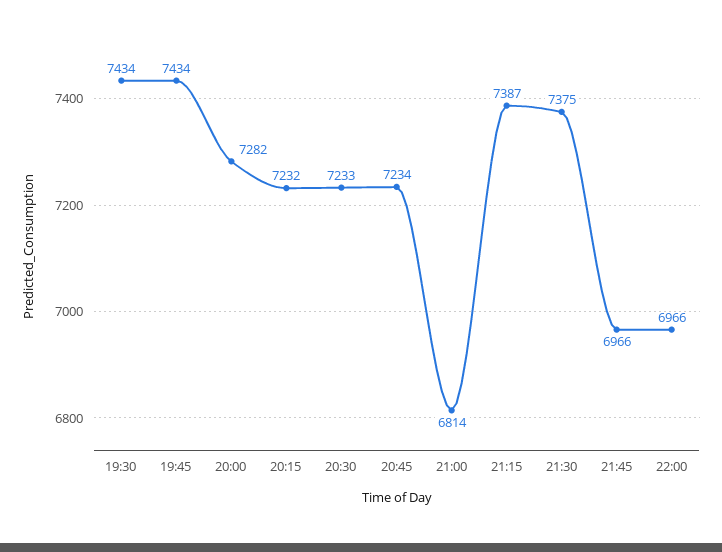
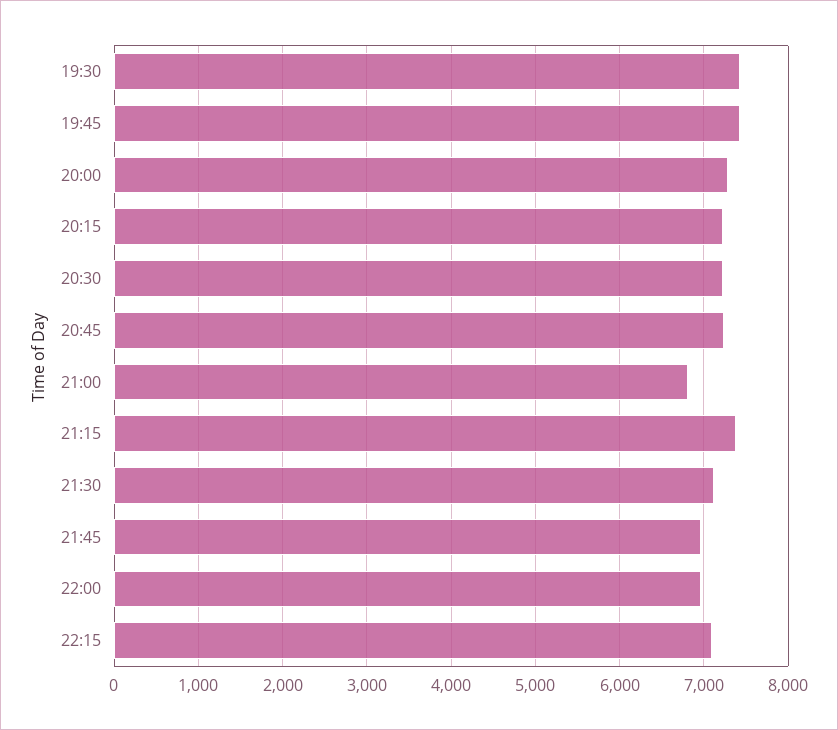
21:30: 7375 -> 7100
22:15: none -> 7100

